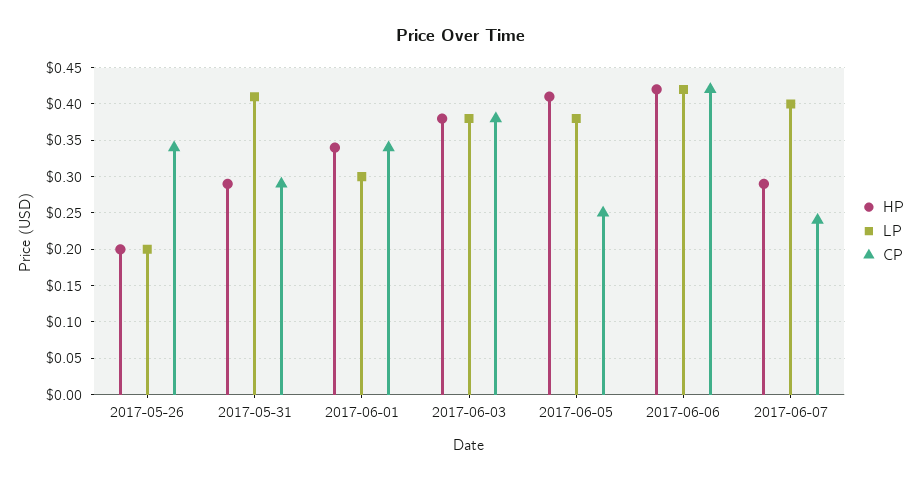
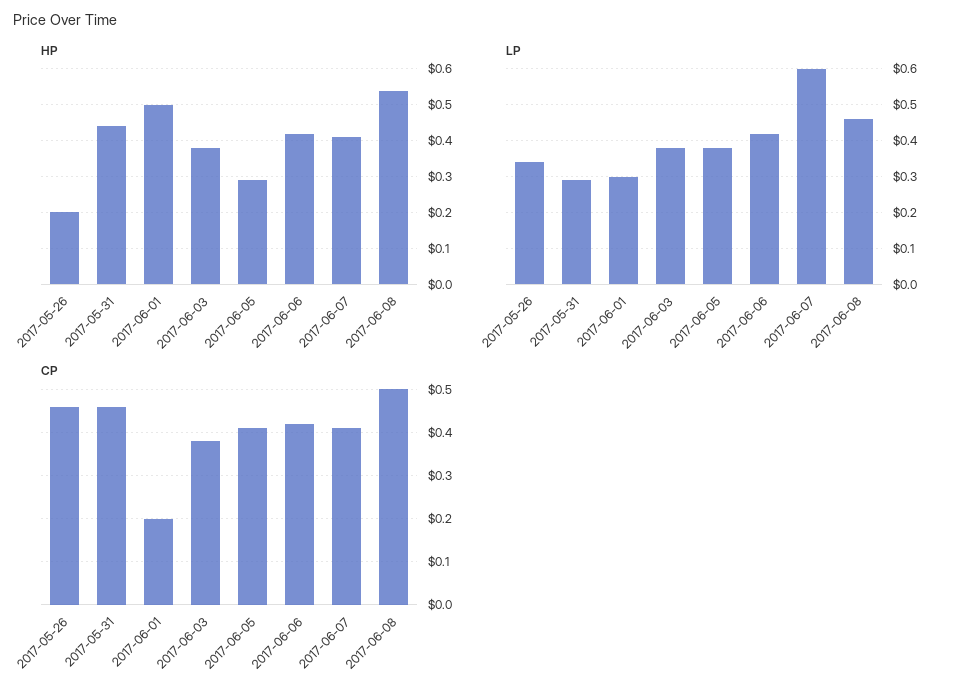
LP, 2017-05-26: 0.2 -> 0.35
CP, 2017-05-26: 0.34 -> 0.45
HP, 2017-05-31: 0.29 -> 0.45
LP, 2017-05-31: 0.41 -> 0.3
CP, 2017-05-31: 0.29 -> 0.45
HP, 2017-06-01: 0.34 -> 0.5
CP, 2017-06-01: 0.34 -> 0.2
HP, 2017-06-05: 0.41 -> 0.3
CP, 2017-06-05: 0.25 -> 0.4
HP, 2017-06-07: 0.29 -> 0.4
LP, 2017-06-07: 0.4 -> 0.6
CP, 2017-06-07: 0.24 -> 0.4
HP, 2017-06-08: none -> 0.55
LP, 2017-06-08: none -> 0.45
CP, 2017-06-08: none -> 0.5

